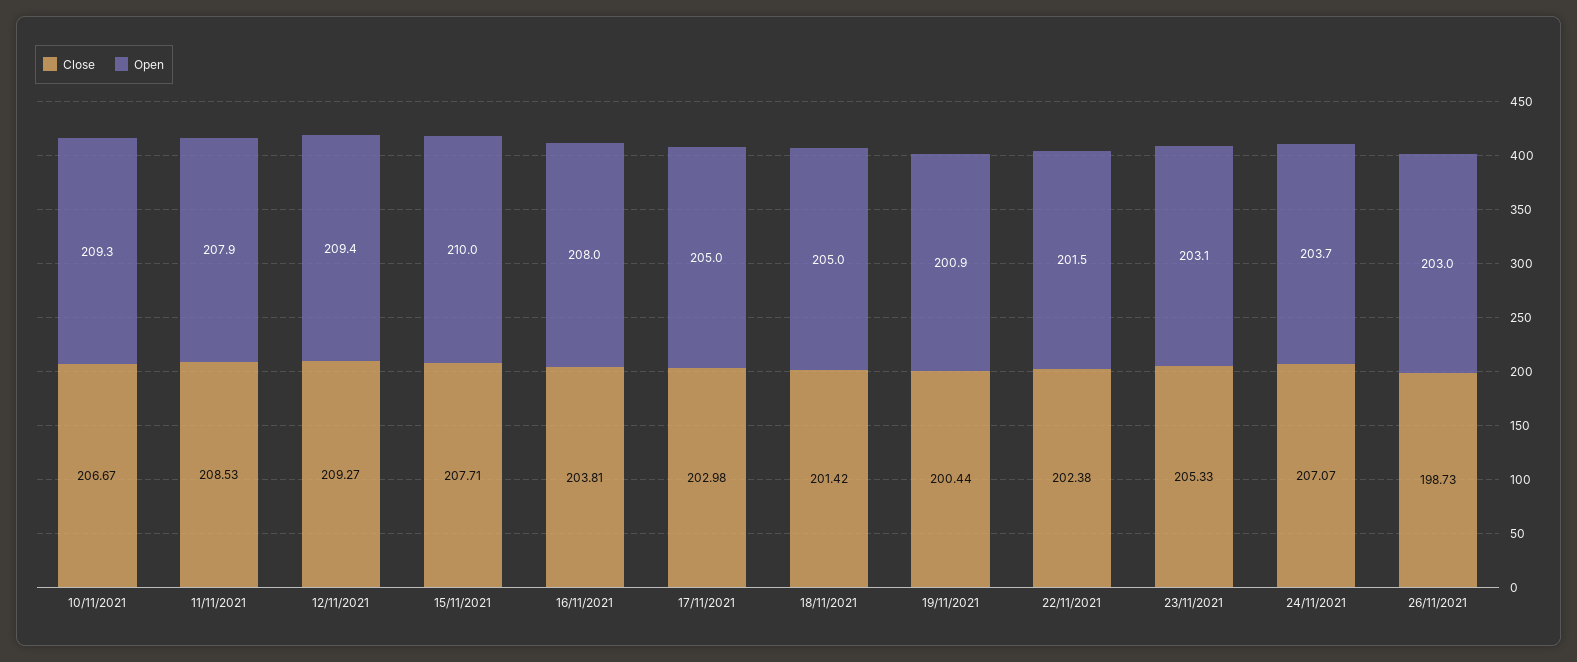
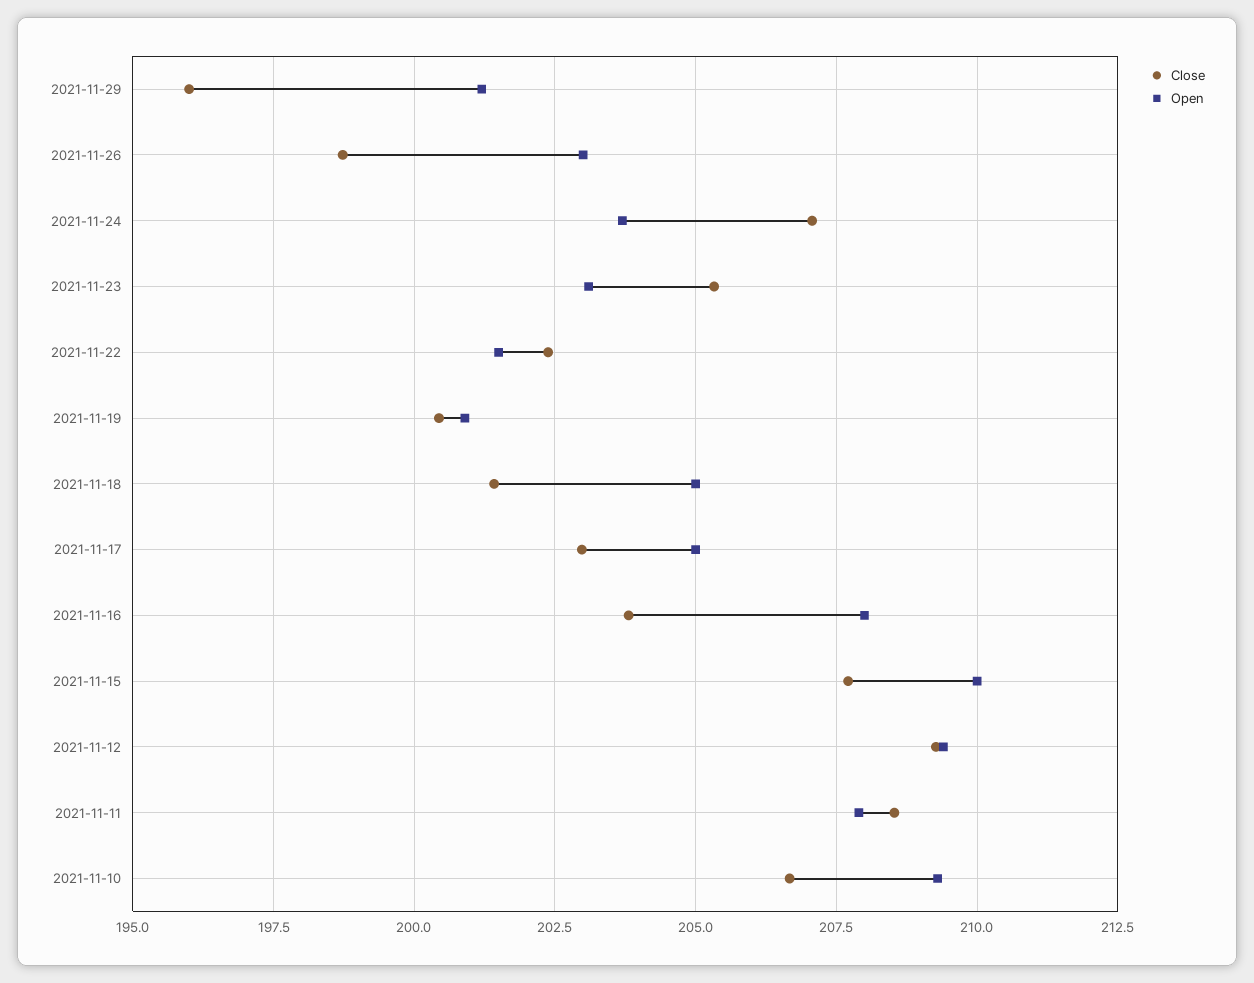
Close, 2021-11-29: none -> 196
Open, 2021-11-29: none -> 201.25

